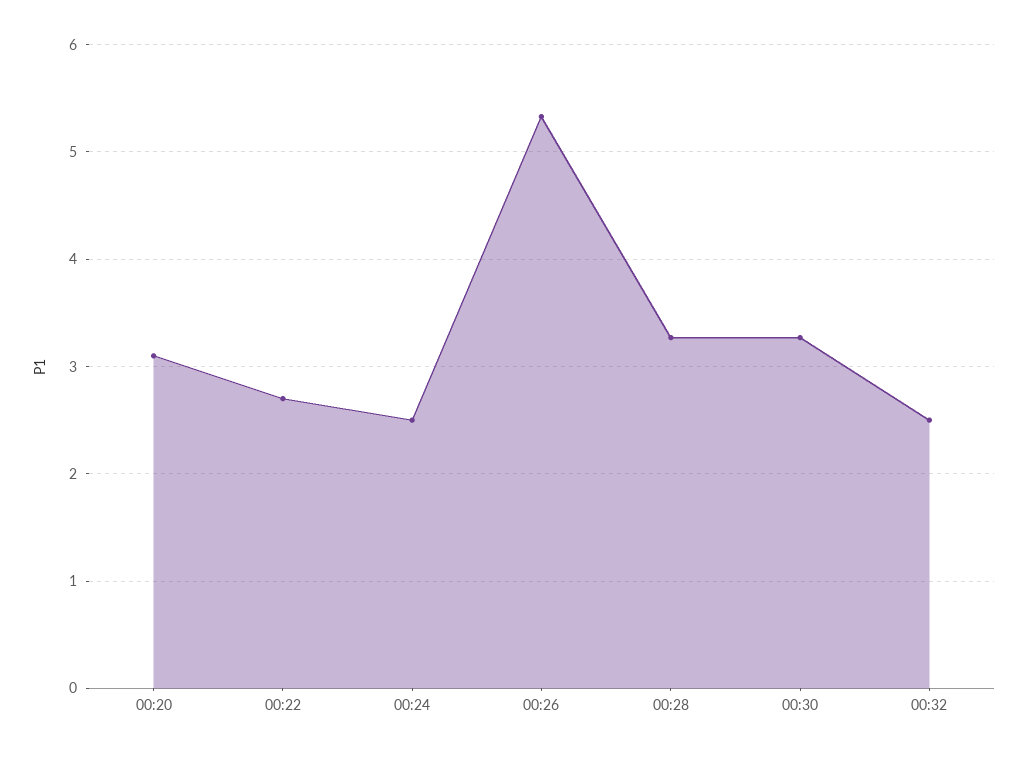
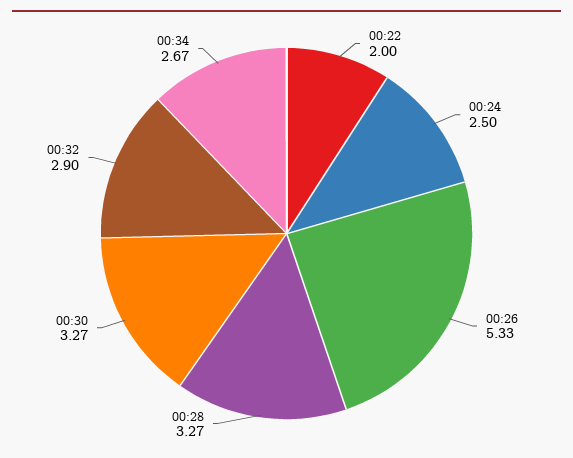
00:20: 3.1 -> none
00:22: 2.7 -> 2
00:32: 2.5 -> 2.9
00:34: none -> 2.67

